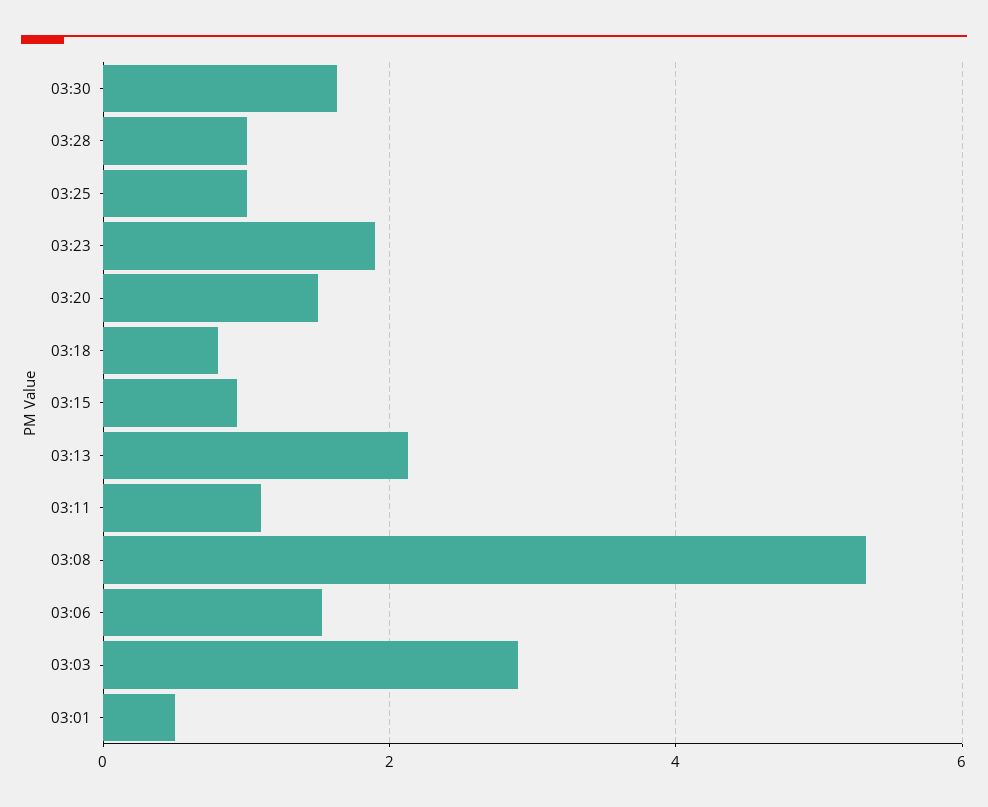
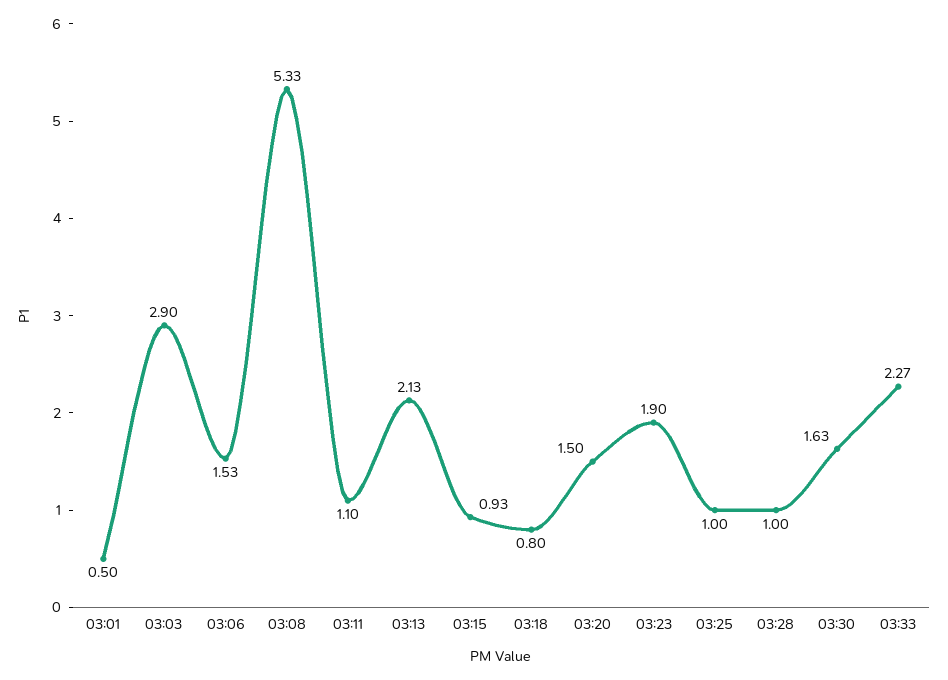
03:33: none -> 2.27

